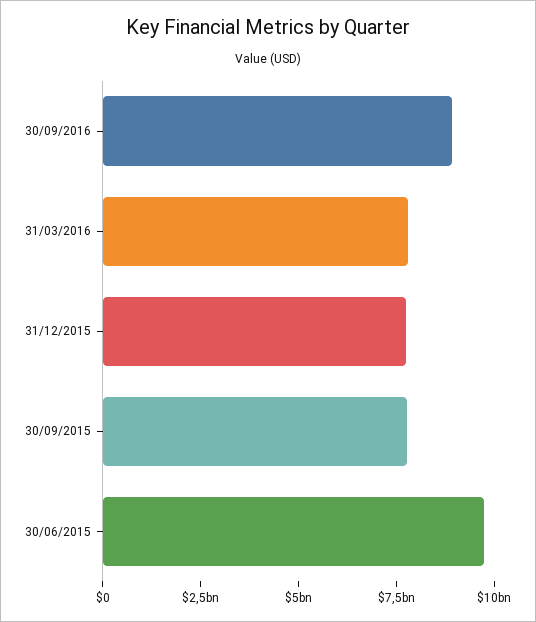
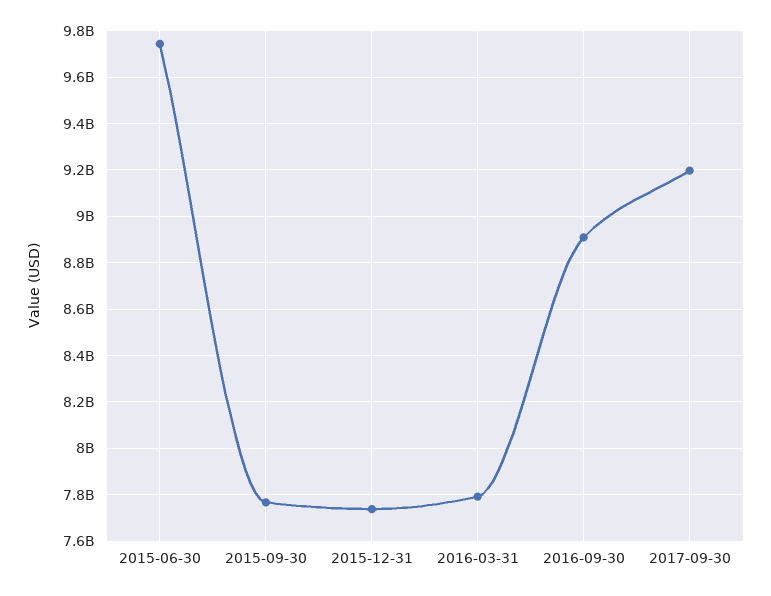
2017-09-30: none -> 9200000000

